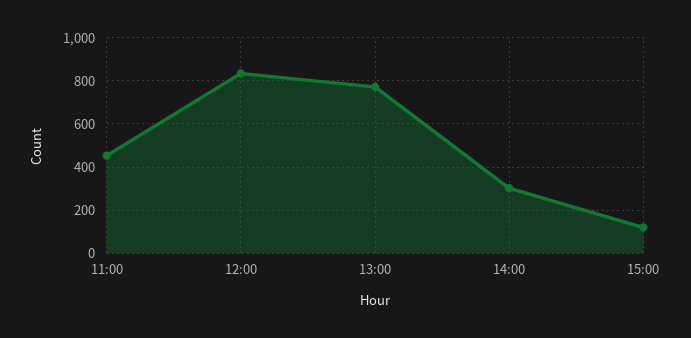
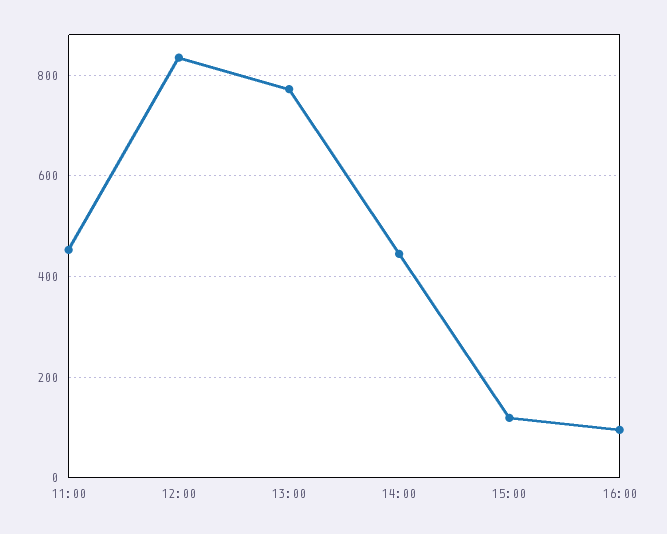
14:00: 300 -> 440
16:00: none -> 100

